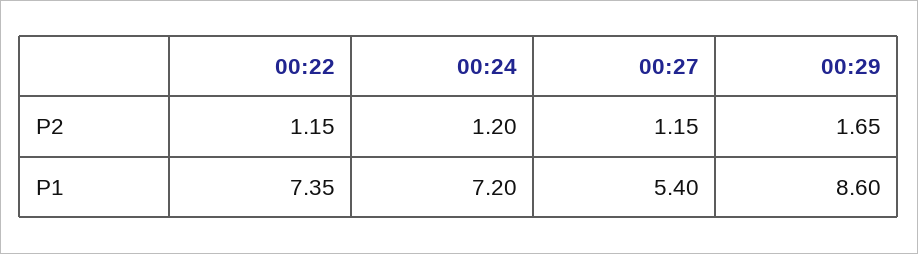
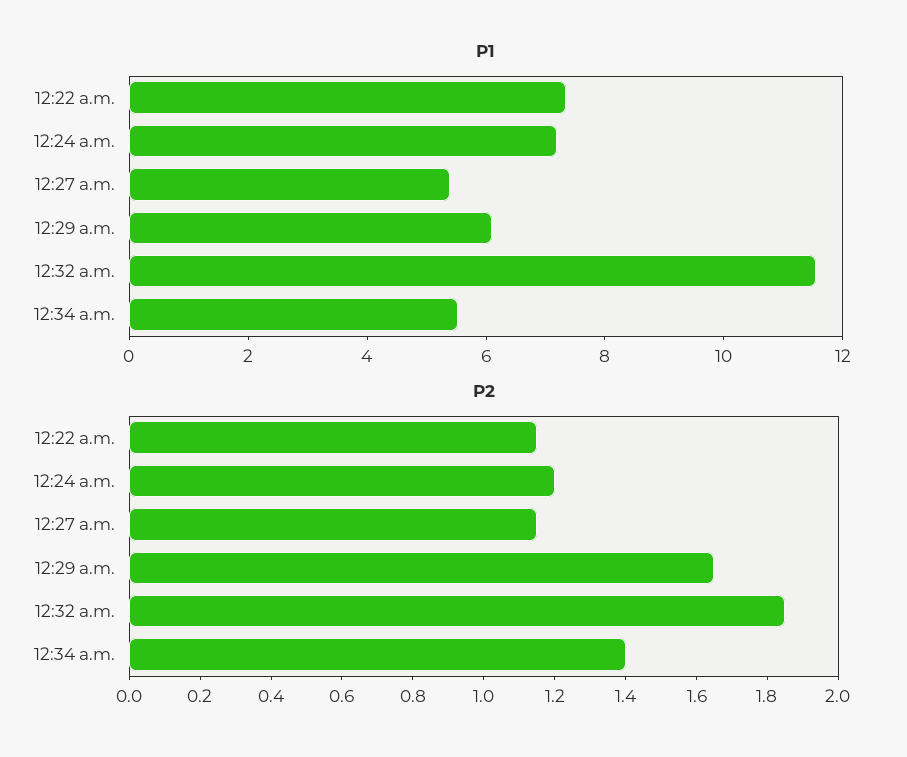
P1, 00:29: 8.6 -> 6
P1, 12:32 a.m.: none -> 11.5
P1, 12:34 a.m.: none -> 5.5
P2, 12:32 a.m.: none -> 1.85
P2, 12:34 a.m.: none -> 1.4

